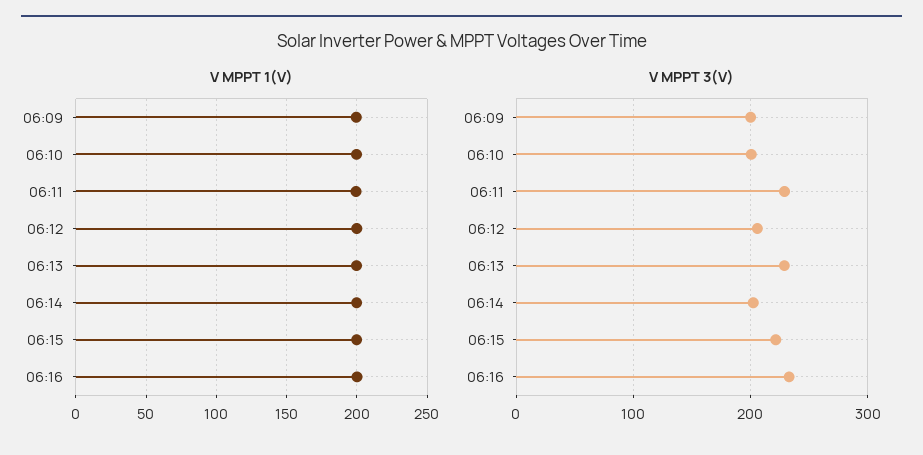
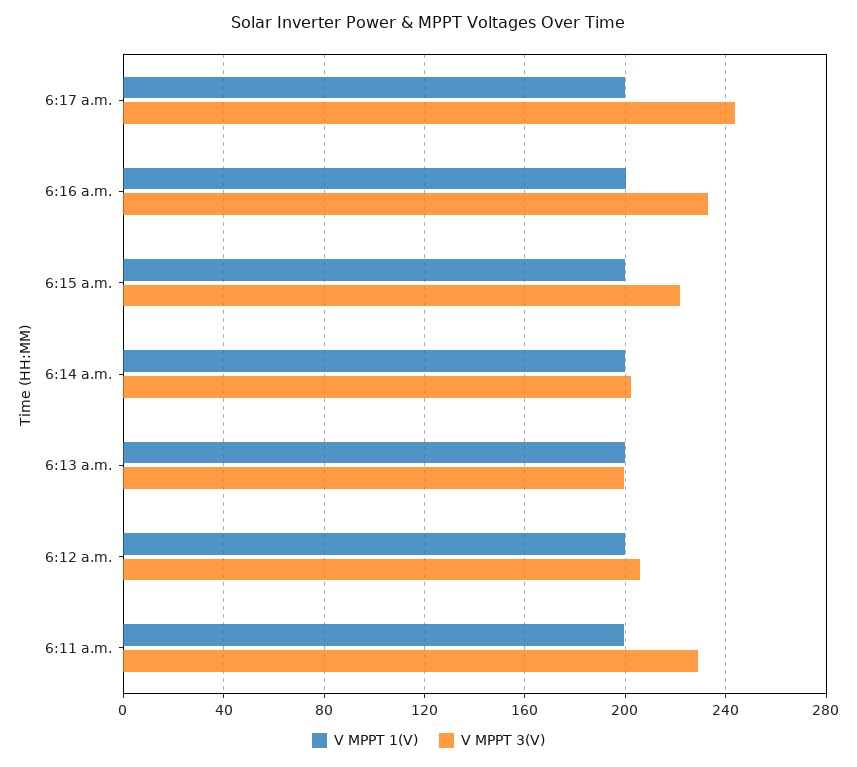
V MPPT 1(V), 06:09: 200 -> none
V MPPT 1(V), 06:10: 200 -> none
V MPPT 3(V), 06:09: 200 -> none
V MPPT 3(V), 06:10: 200 -> none
V MPPT 3(V), 06:13: 230 -> 200
V MPPT 1(V), 6:17 a.m.: none -> 200
V MPPT 3(V), 6:17 a.m.: none -> 245

